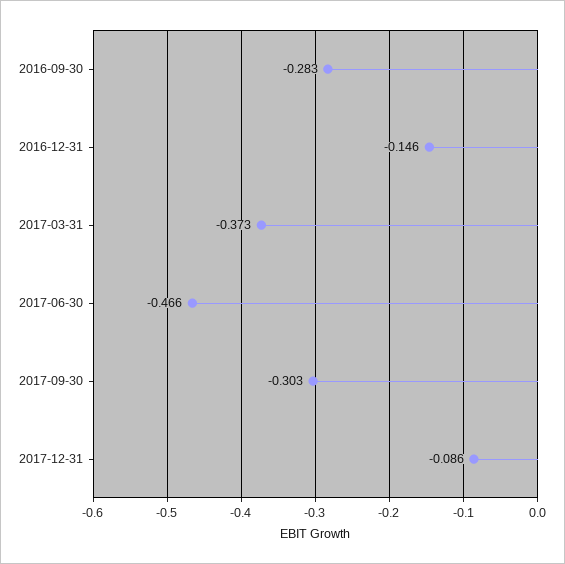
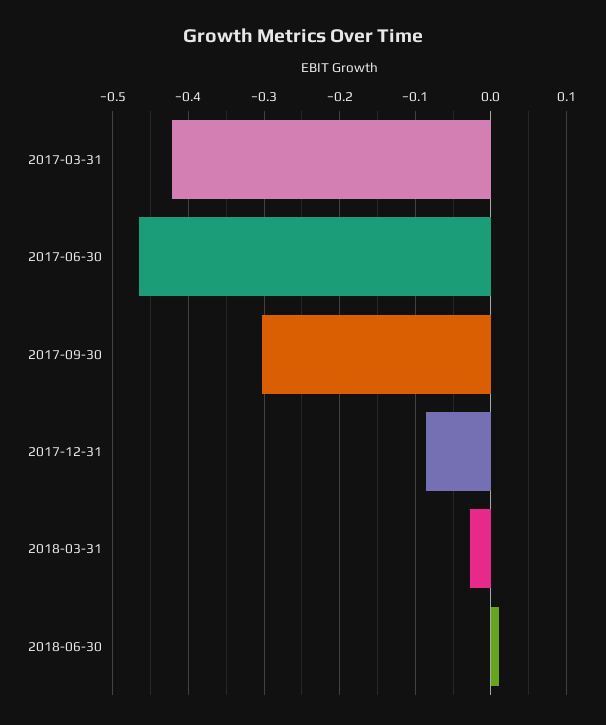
2016-09-30: -0.283 -> none
2016-12-31: -0.146 -> none
2017-03-31: -0.373 -> -0.42
2018-03-31: none -> -0.03
2018-06-30: none -> 0.01

